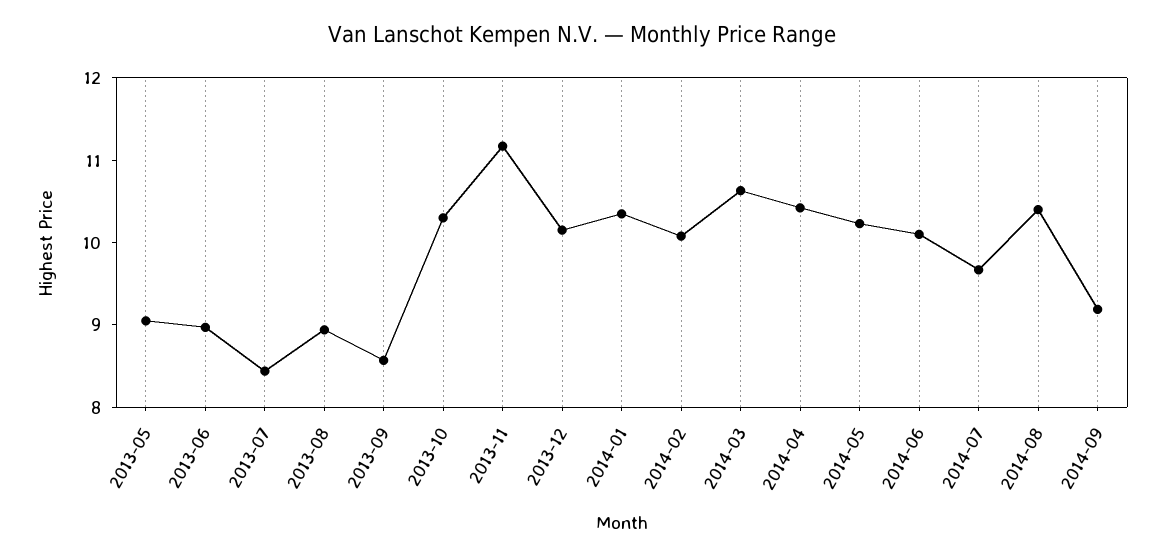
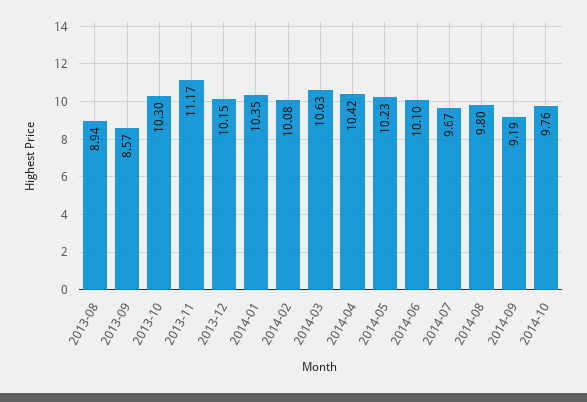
2013-05: 9 -> none
2013-06: 9 -> none
2013-07: 8.4 -> none
2014-08: 10.4 -> 9.8
2014-10: none -> 9.76

